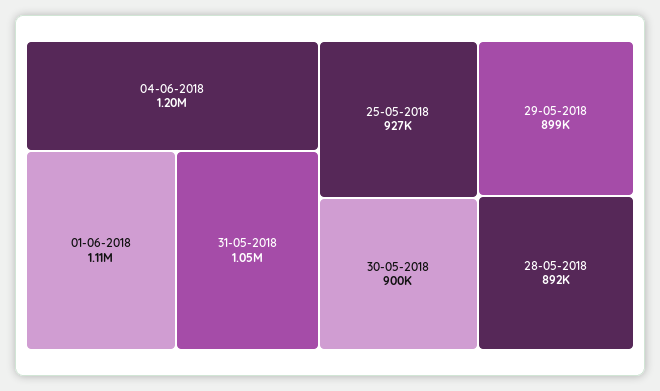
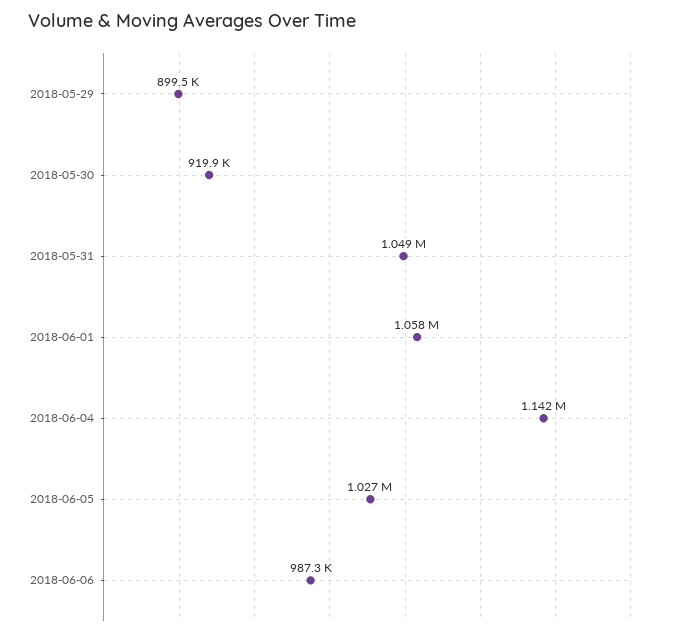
04-06-2018: 1200000 -> 1142000
01-06-2018: 1110000 -> 1058000
25-05-2018: 927000 -> none
30-05-2018: 900000 -> 919900
28-05-2018: 892000 -> none
2018-06-05: none -> 1027000
2018-06-06: none -> 987300

